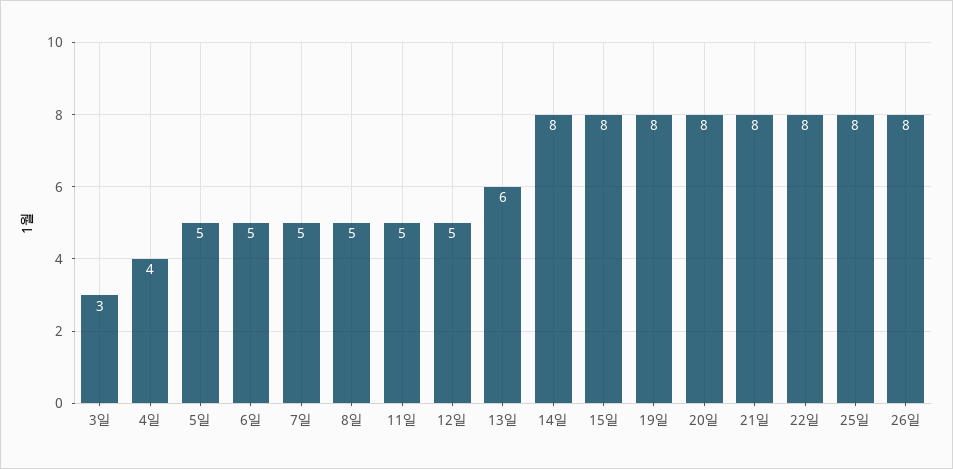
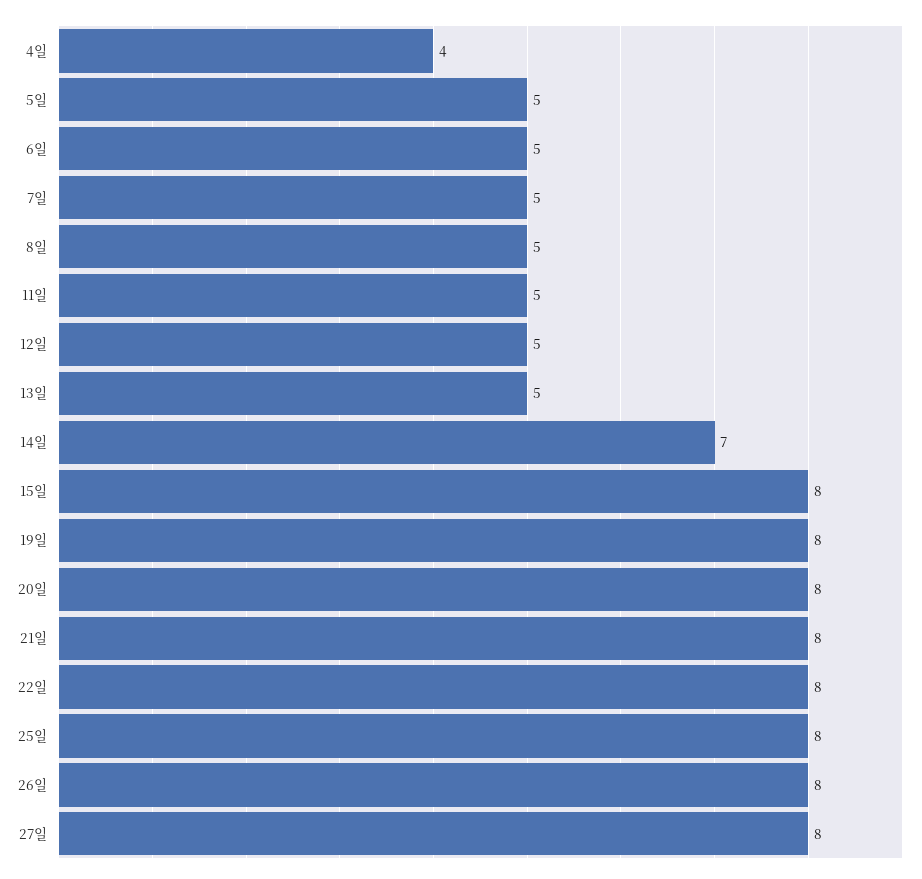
3일: 3 -> none
13일: 6 -> 5
14일: 8 -> 7
27일: none -> 8

